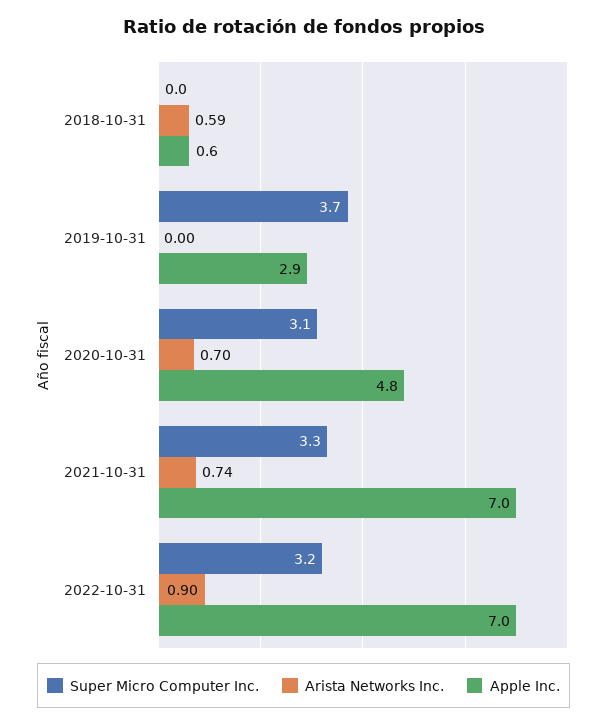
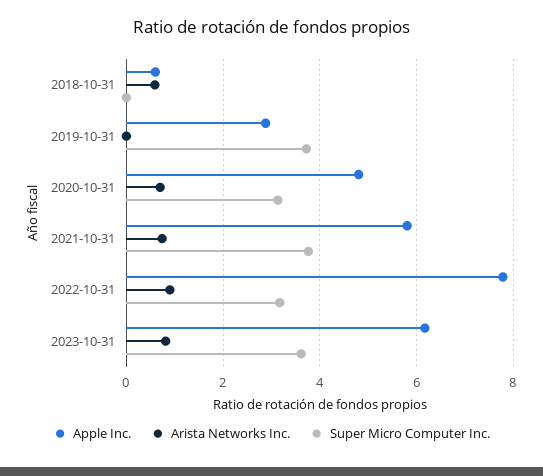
Super Micro Computer Inc., 2021-10-31: 3.3 -> 3.8
Apple Inc., 2021-10-31: 7 -> 5.8
Apple Inc., 2022-10-31: 7 -> 7.8
Apple Inc., 2023-10-31: none -> 6.2
Arista Networks Inc., 2023-10-31: none -> 0.8
Super Micro Computer Inc., 2023-10-31: none -> 3.6

